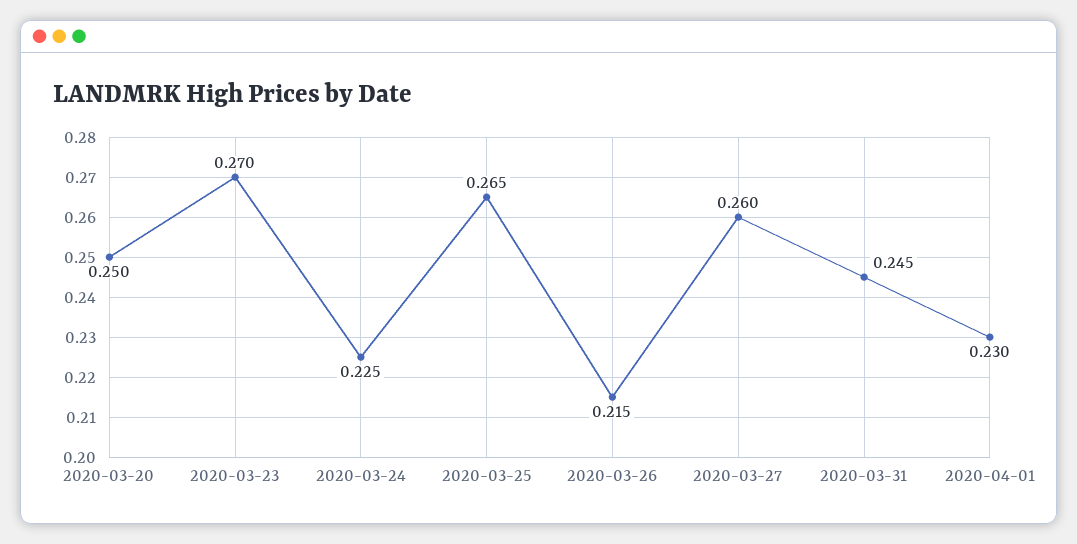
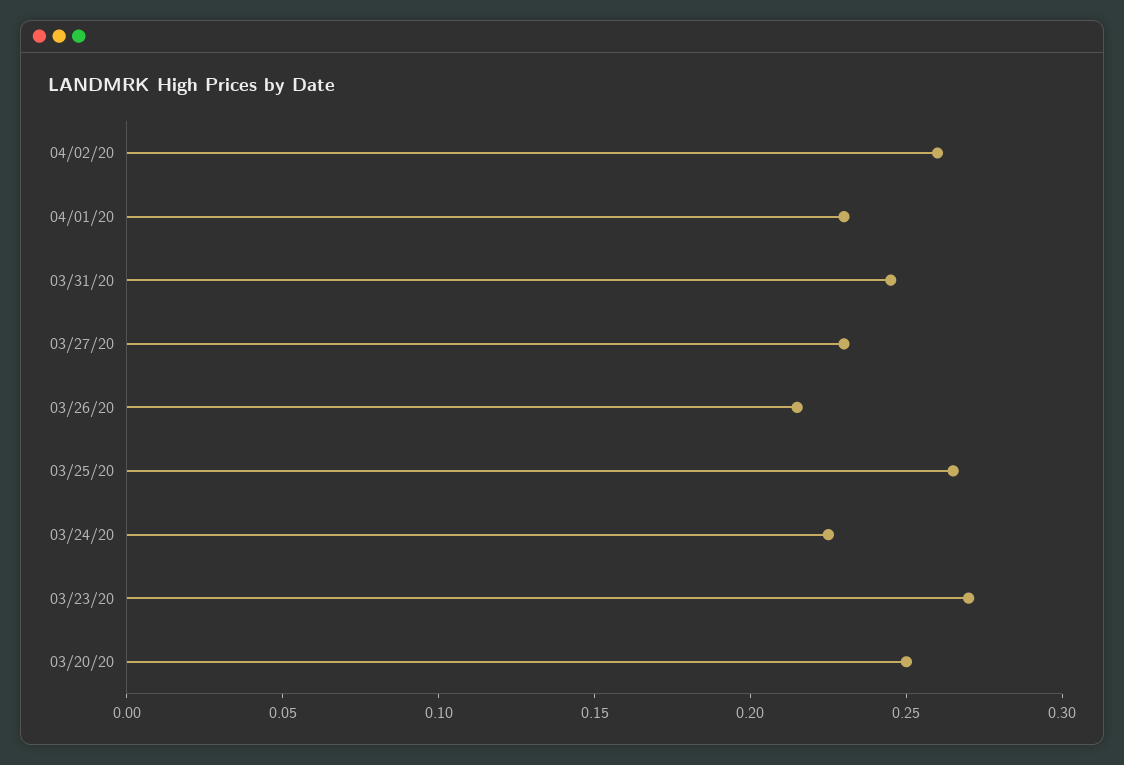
2020-03-27: 0.26 -> 0.23
04/02/20: none -> 0.26

